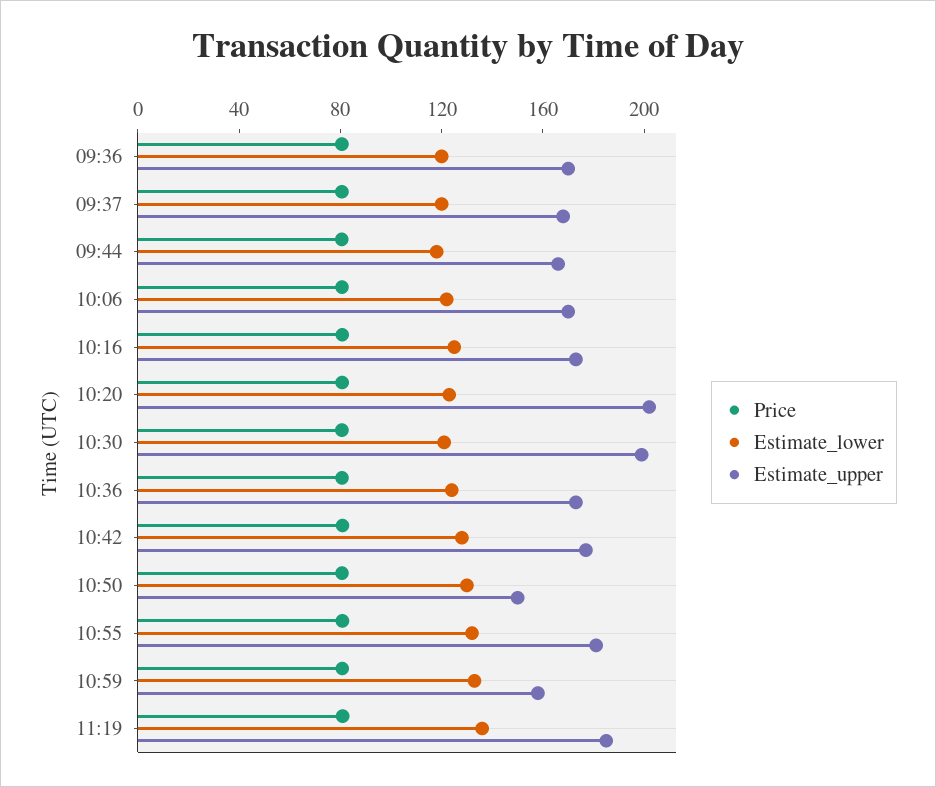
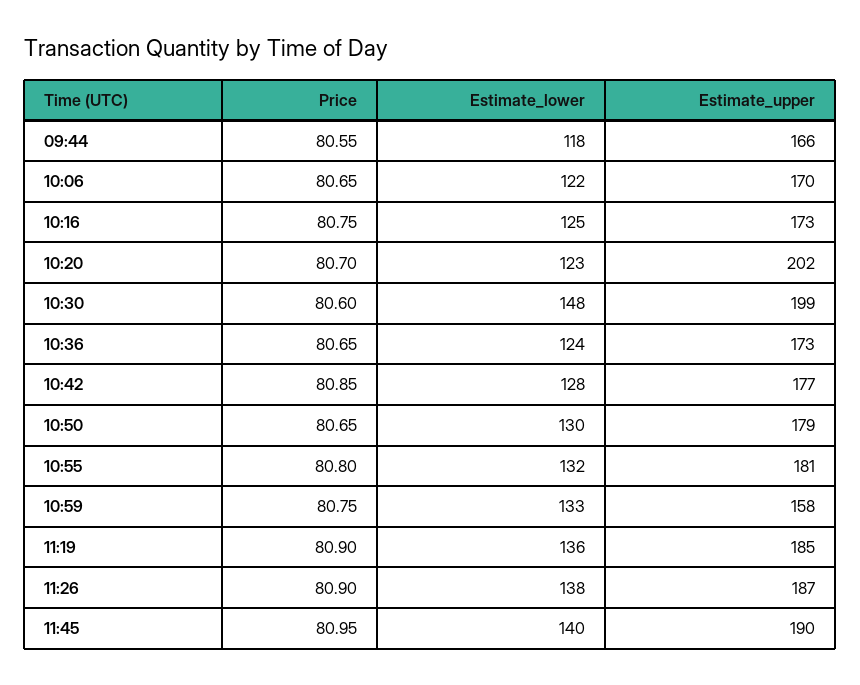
Price, 09:36: 80 -> none
Estimate_lower, 09:36: 120 -> none
Estimate_upper, 09:36: 170 -> none
Price, 09:37: 80 -> none
Estimate_lower, 09:37: 120 -> none
Estimate_upper, 09:37: 170 -> none
Estimate_lower, 10:30: 120 -> 148
Estimate_upper, 10:50: 150 -> 179
Price, 11:26: none -> 80.9
Estimate_lower, 11:26: none -> 138
Estimate_upper, 11:26: none -> 187
Price, 11:45: none -> 80.95
Estimate_lower, 11:45: none -> 140
Estimate_upper, 11:45: none -> 190

